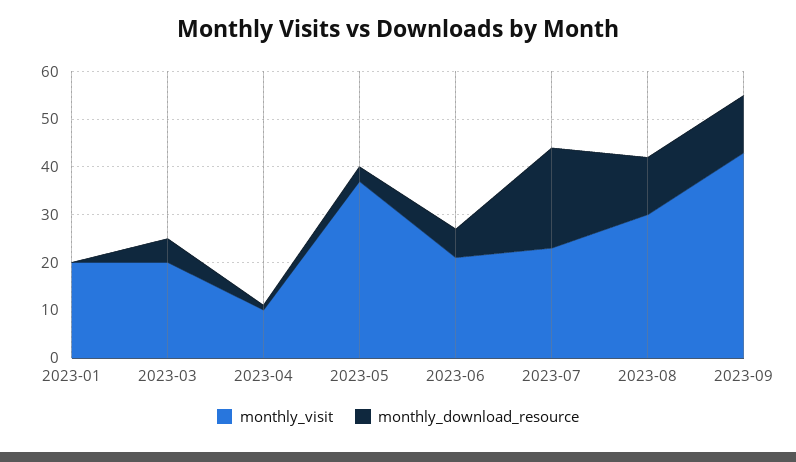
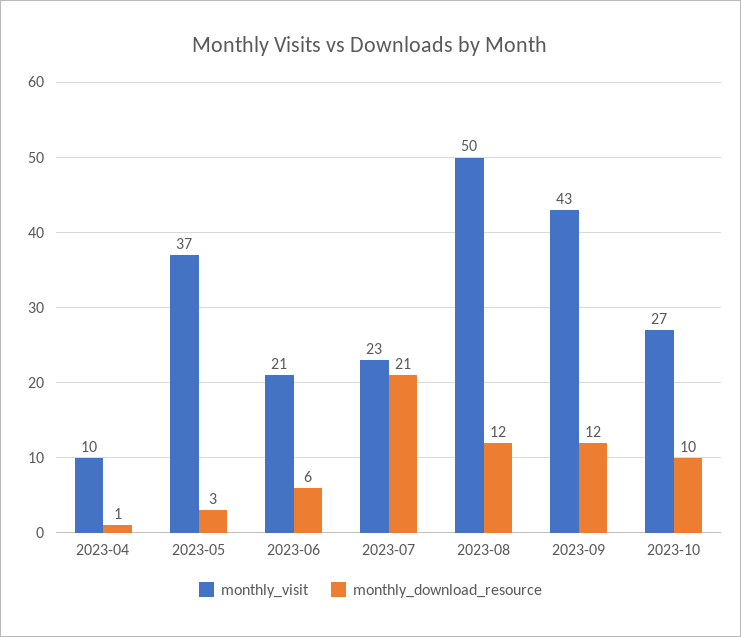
monthly_visit, 2023-01: 20 -> none
monthly_download_resource, 2023-01: 0 -> none
monthly_visit, 2023-03: 20 -> none
monthly_download_resource, 2023-03: 5 -> none
monthly_visit, 2023-08: 30 -> 50
monthly_visit, 2023-10: none -> 27
monthly_download_resource, 2023-10: none -> 10

